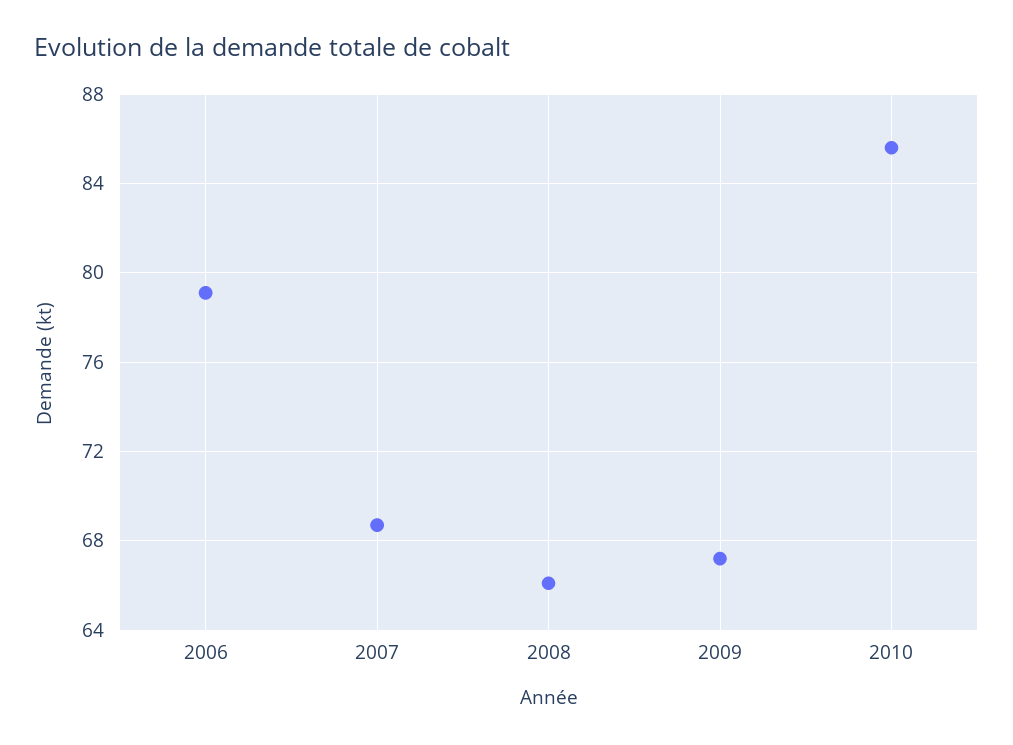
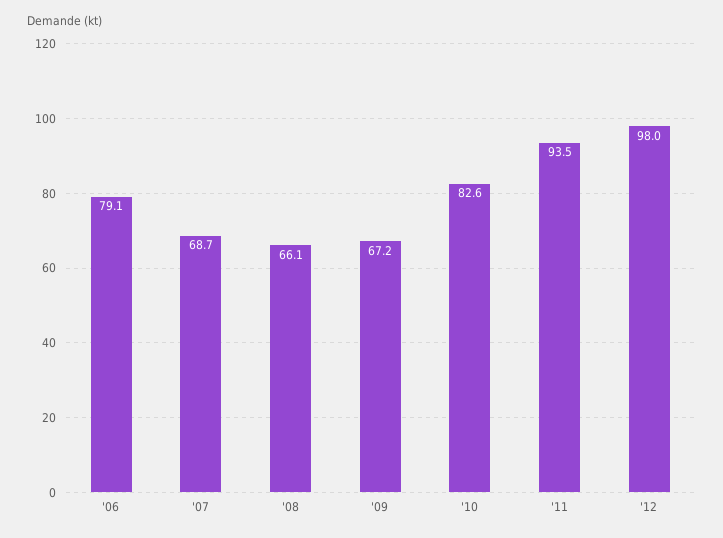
2010: 85.5 -> 82.6
'11: none -> 93.5
'12: none -> 98

